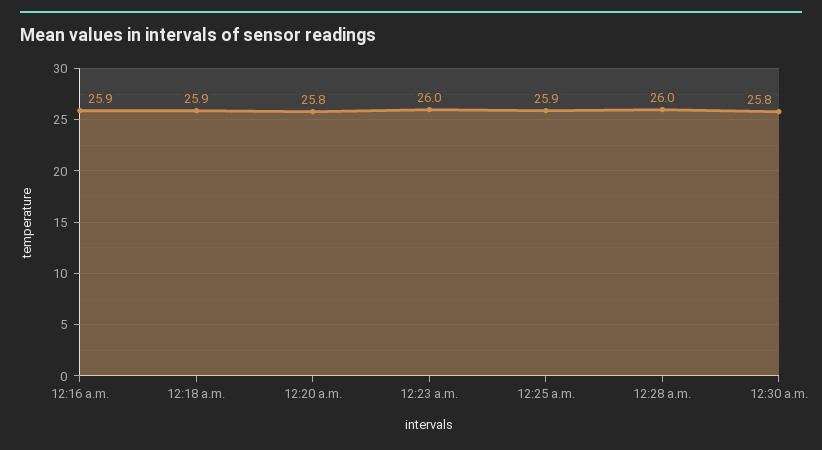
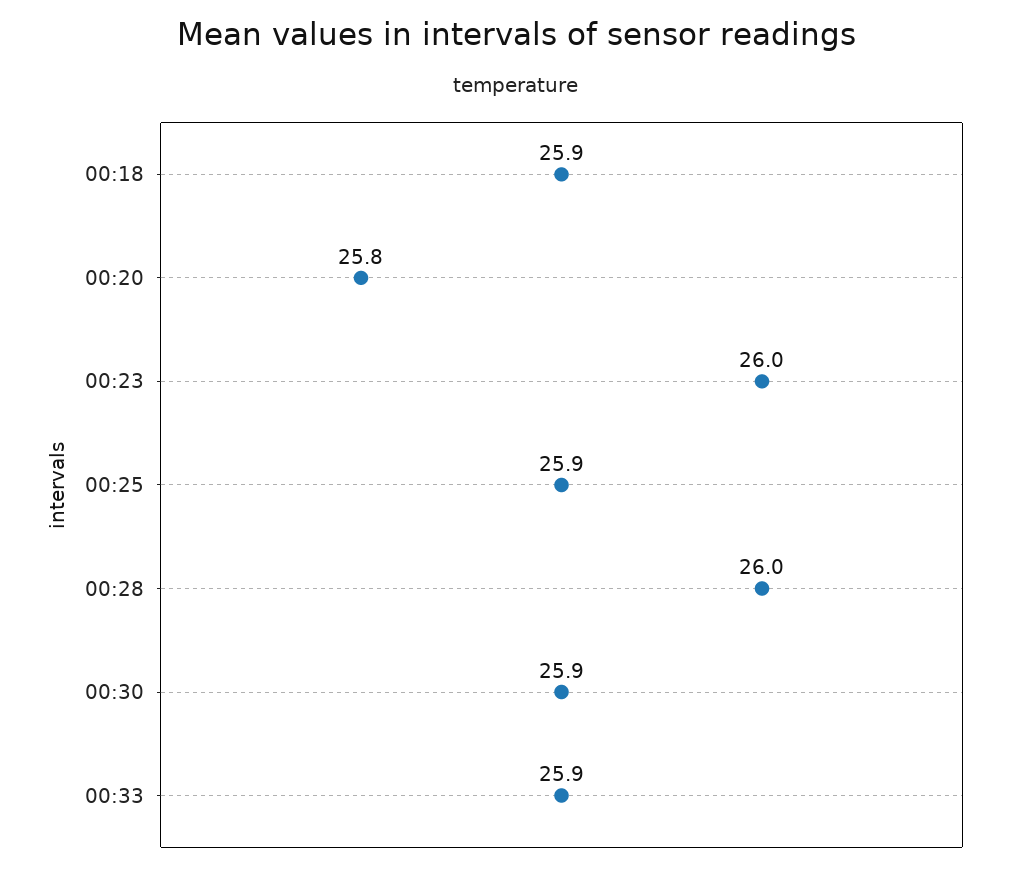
12:16 a.m.: 25.9 -> none
12:30 a.m.: 25.8 -> 25.9
00:33: none -> 25.9

